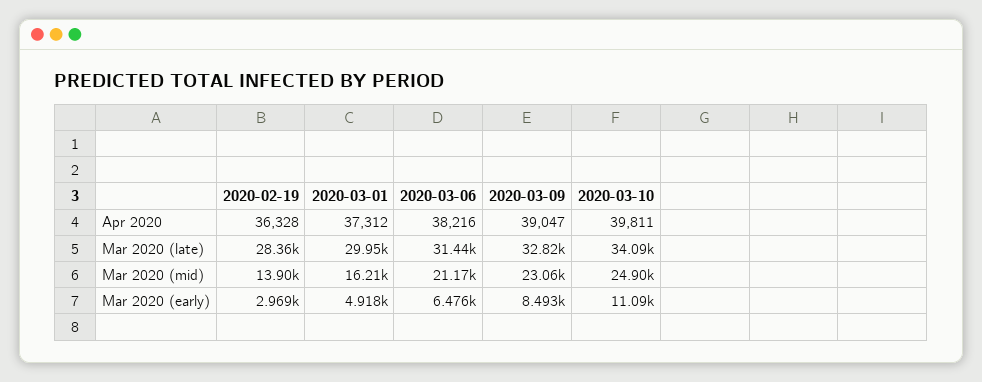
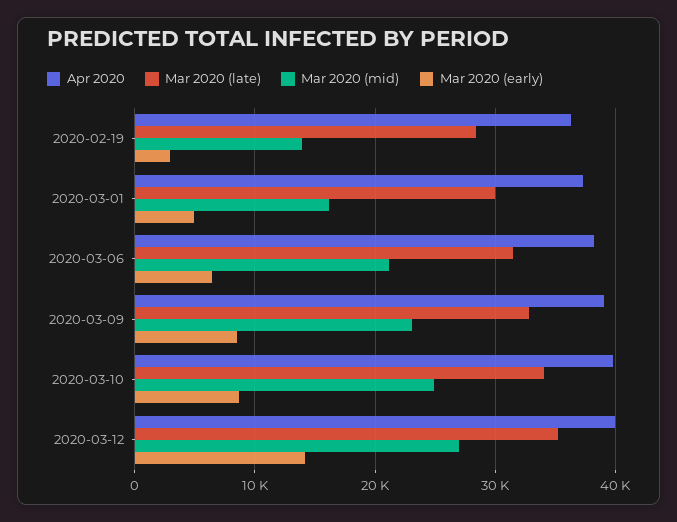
Mar 2020 (early), 2020-03-10: 11090 -> 9000
Apr 2020, 2020-03-12: none -> 40000
Mar 2020 (late), 2020-03-12: none -> 35000
Mar 2020 (mid), 2020-03-12: none -> 27000
Mar 2020 (early), 2020-03-12: none -> 14000

